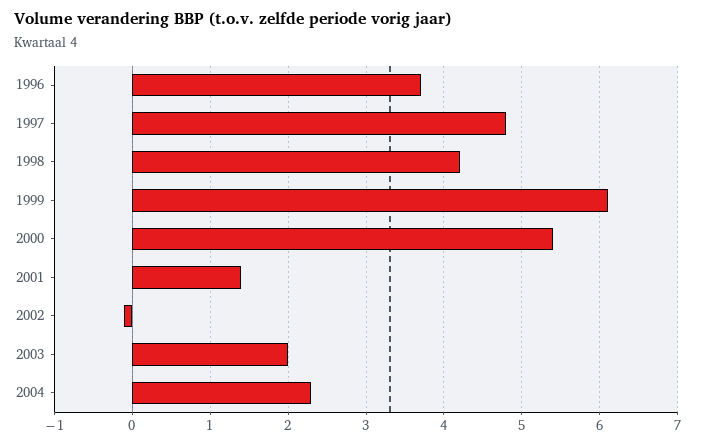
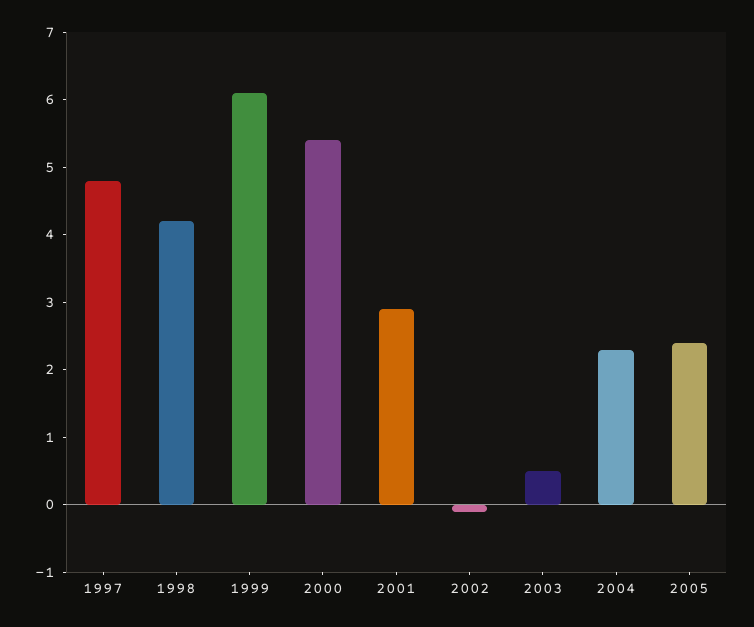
1996: 3.7 -> none
2001: 1.4 -> 3
2003: 2 -> 0.5
2005: none -> 2.5

